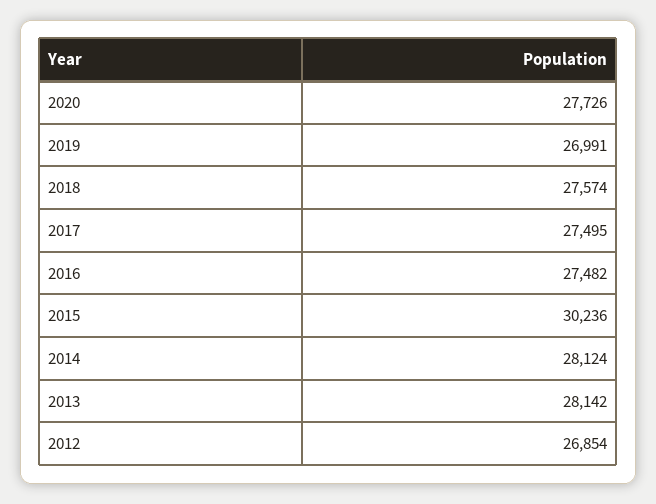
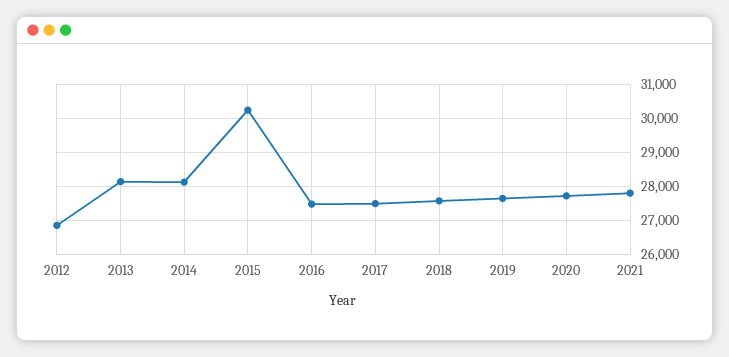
2019: 26991 -> 27600
2021: none -> 27800

